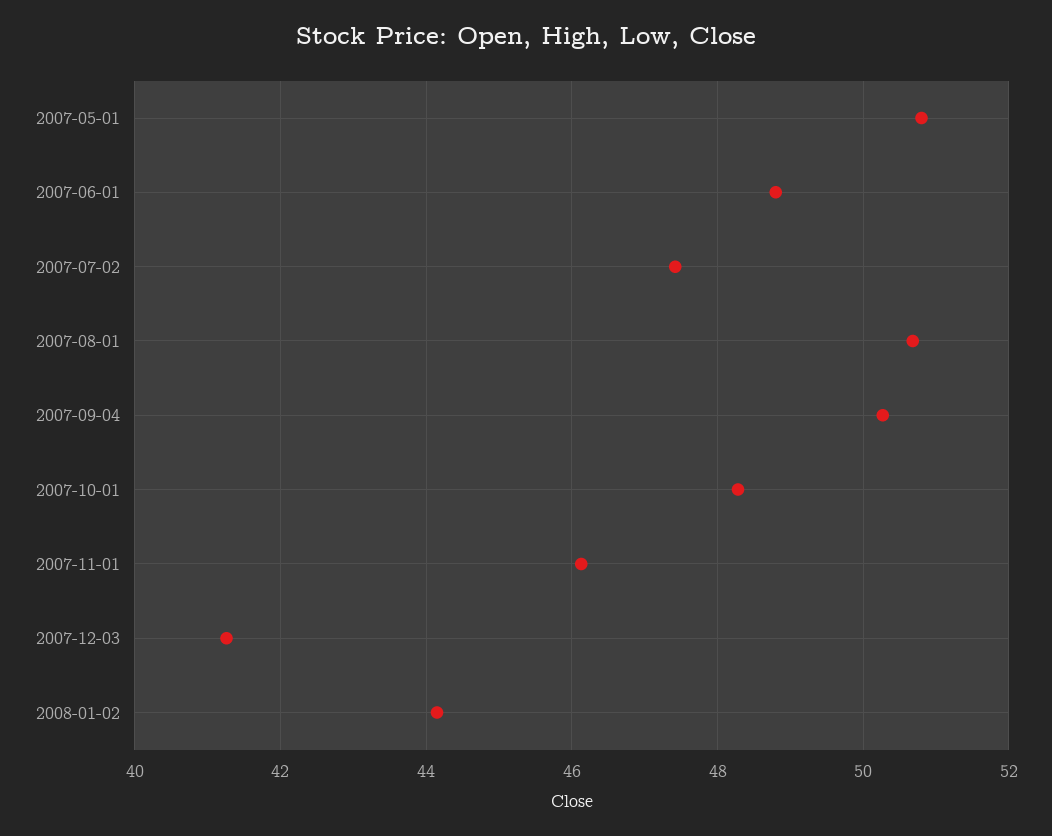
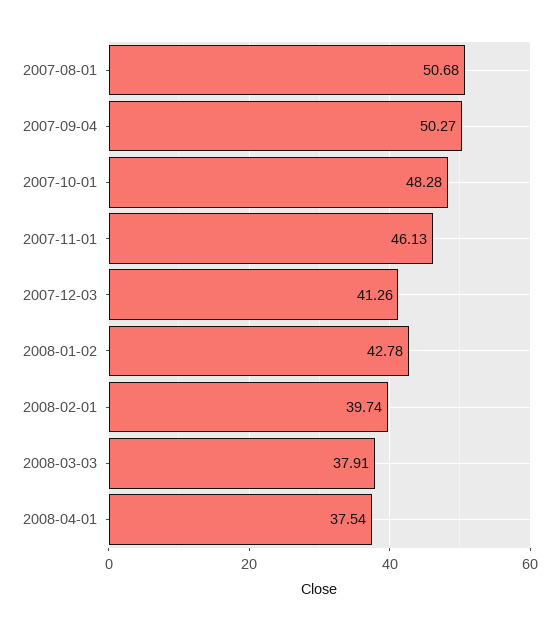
2007-05-01: 50.8 -> none
2007-06-01: 48.8 -> none
2007-07-02: 47.4 -> none
2008-01-02: 44.2 -> 42.78
2008-02-01: none -> 39.74
2008-03-03: none -> 37.91
2008-04-01: none -> 37.54

